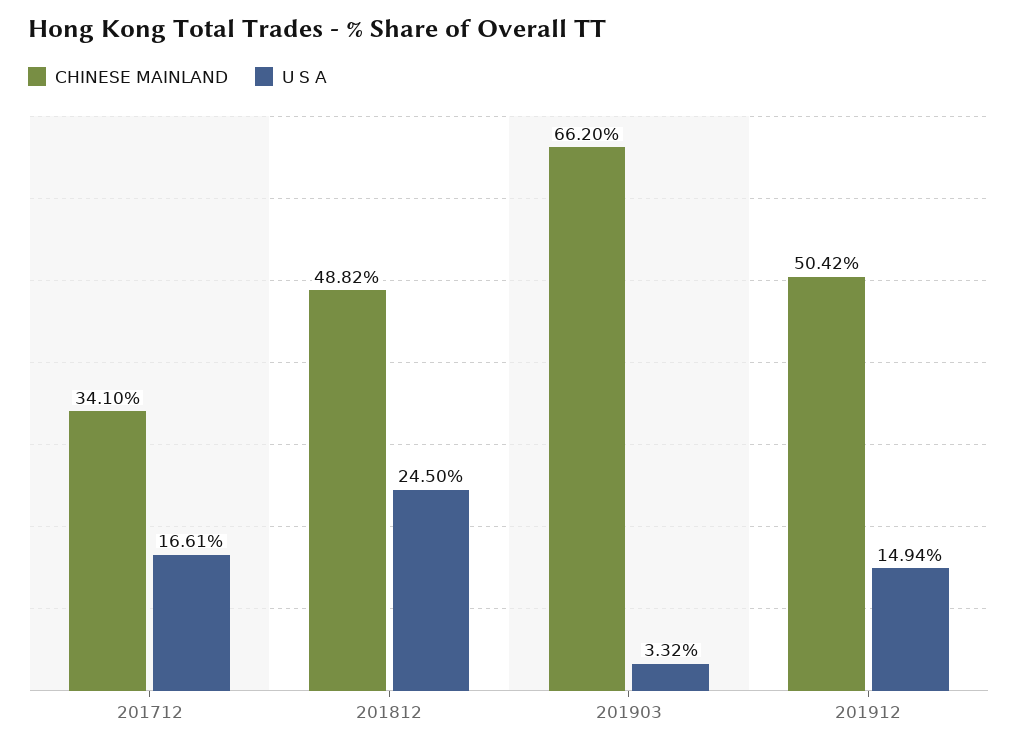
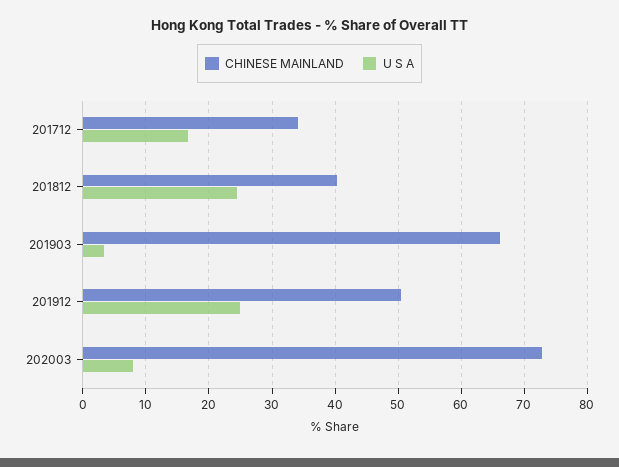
CHINESE MAINLAND, 201812: 48.82 -> 40
U S A, 201912: 14.94 -> 25
CHINESE MAINLAND, 202003: none -> 73
U S A, 202003: none -> 8

